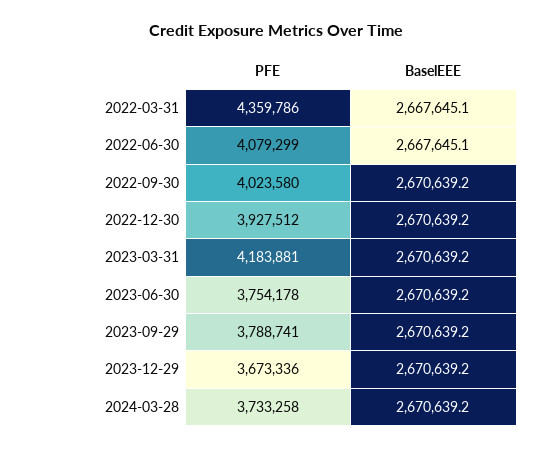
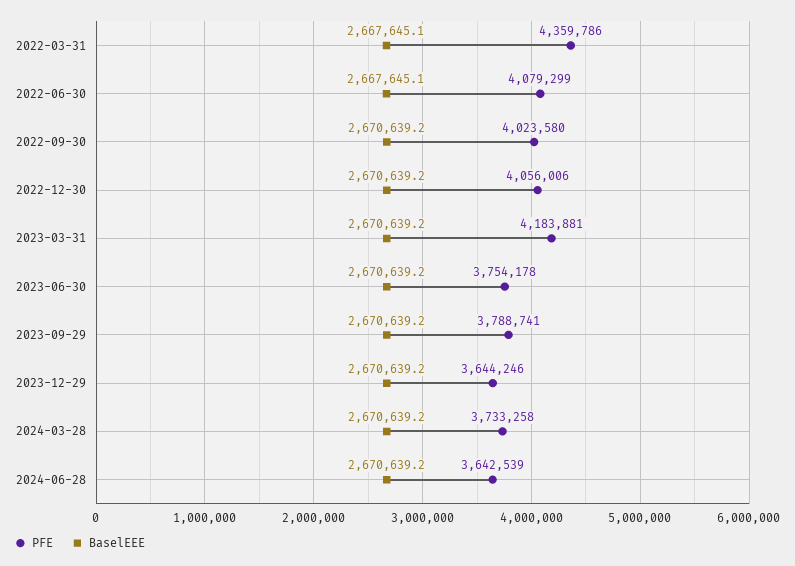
PFE, 2022-12-30: 3927512 -> 4056006
PFE, 2023-12-29: 3673336 -> 3644246
PFE, 2024-06-28: none -> 3642539
BaselEEE, 2024-06-28: none -> 2670639.2

